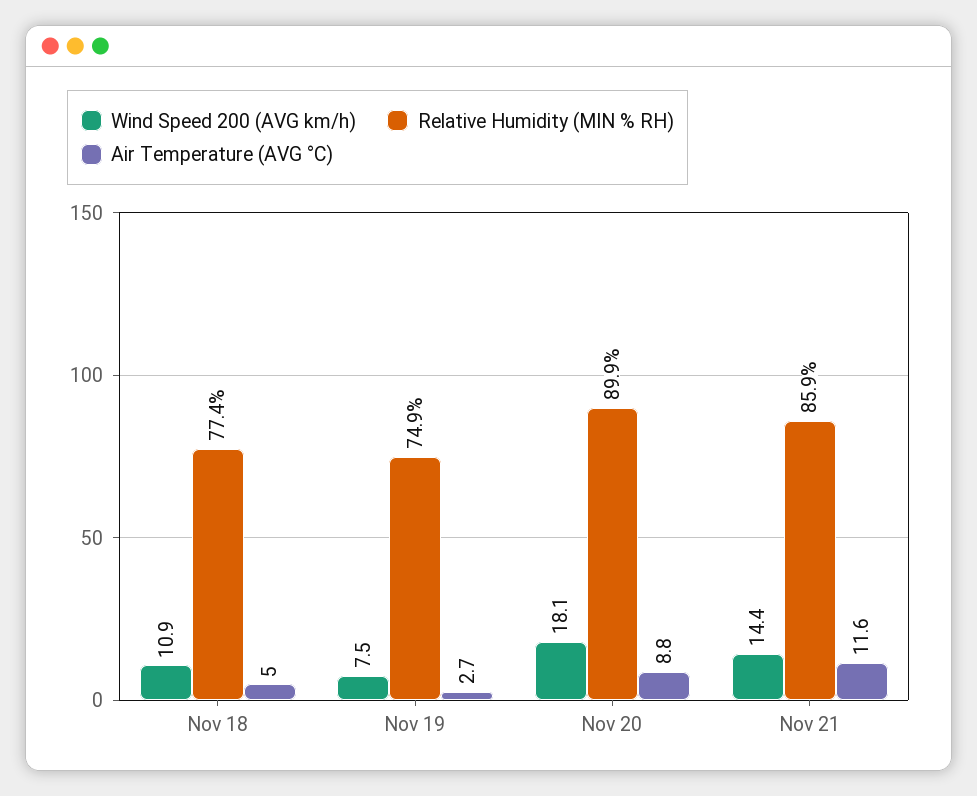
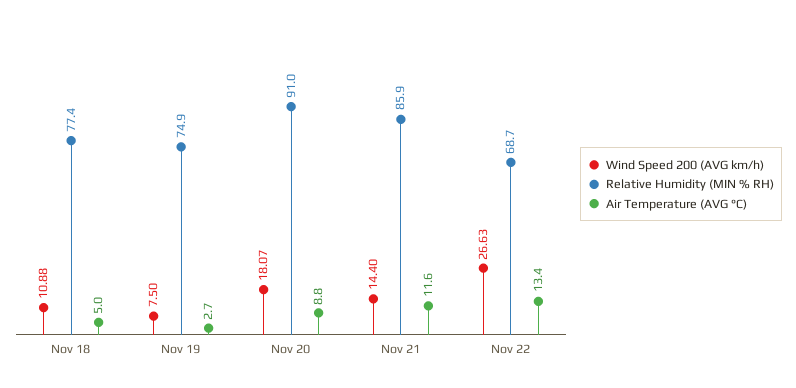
Relative Humidity (MIN % RH), Nov 20: 89.9 -> 91
Wind Speed 200 (AVG km/h), Nov 22: none -> 26.63
Relative Humidity (MIN % RH), Nov 22: none -> 68.7
Air Temperature (AVG °C), Nov 22: none -> 13.4

